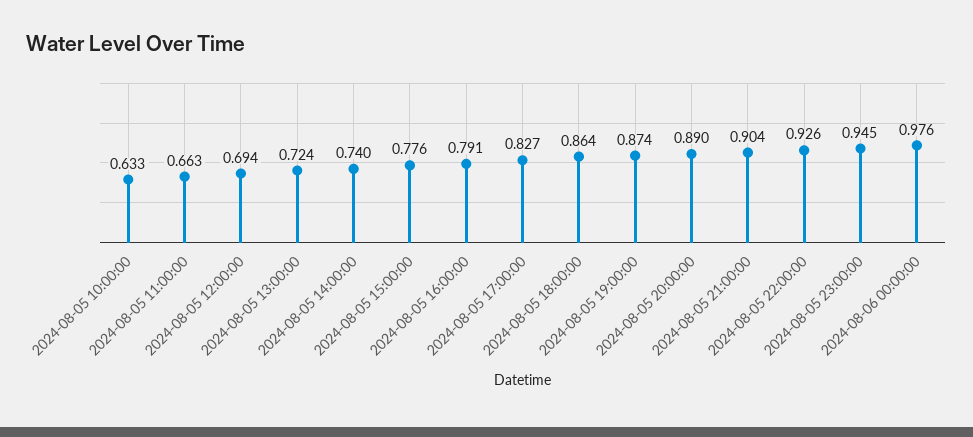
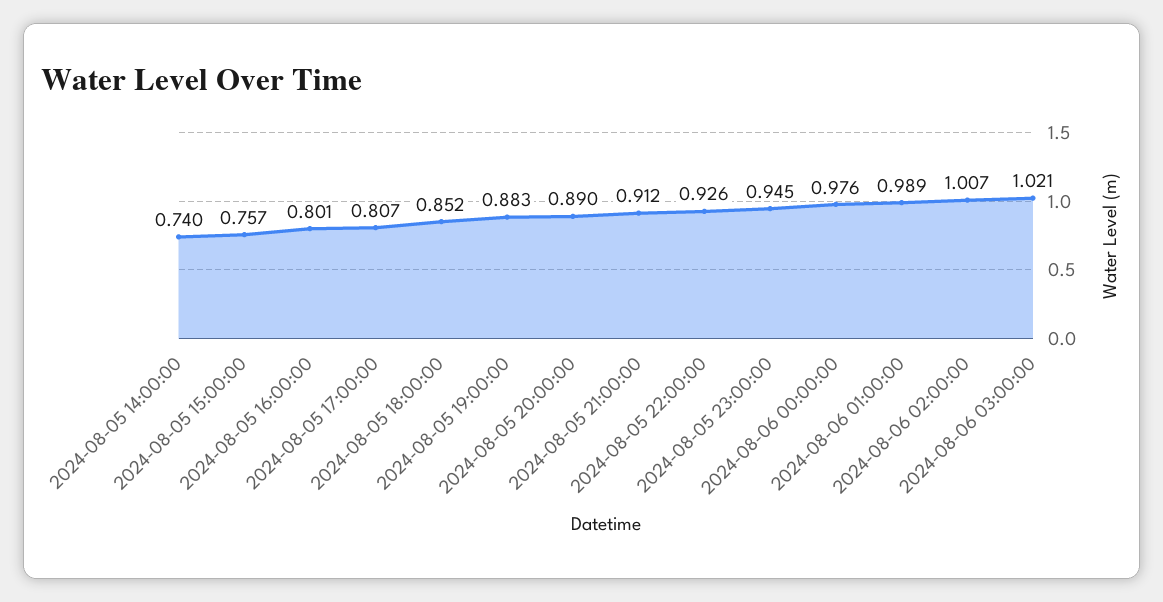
2024-08-05 10:00:00: 0.633 -> none
2024-08-05 11:00:00: 0.663 -> none
2024-08-05 12:00:00: 0.694 -> none
2024-08-05 13:00:00: 0.724 -> none
2024-08-05 15:00:00: 0.776 -> 0.757
2024-08-05 16:00:00: 0.791 -> 0.801
2024-08-05 17:00:00: 0.827 -> 0.807
2024-08-05 18:00:00: 0.864 -> 0.852
2024-08-05 19:00:00: 0.874 -> 0.883
2024-08-05 21:00:00: 0.904 -> 0.912
2024-08-06 01:00:00: none -> 0.989
2024-08-06 02:00:00: none -> 1.007
2024-08-06 03:00:00: none -> 1.021

